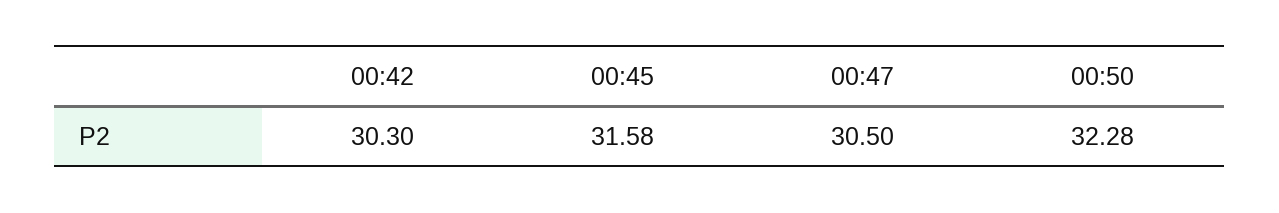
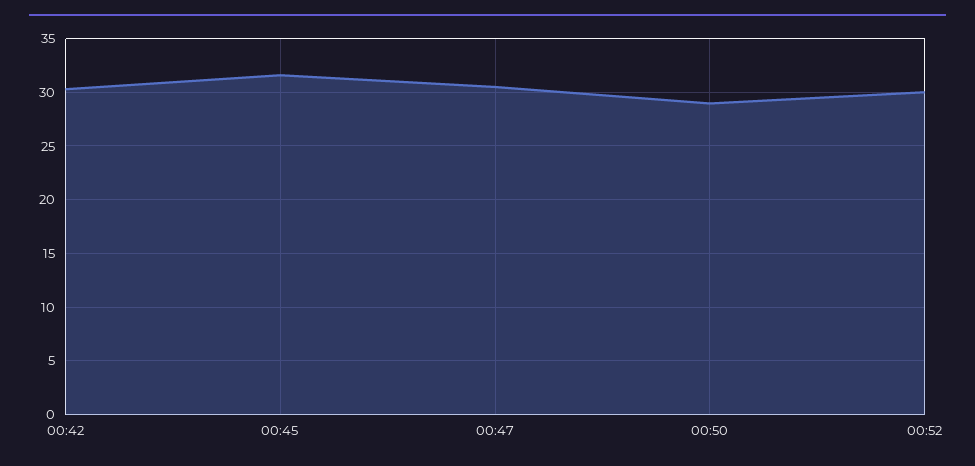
00:50: 32.28 -> 29
00:52: none -> 30

